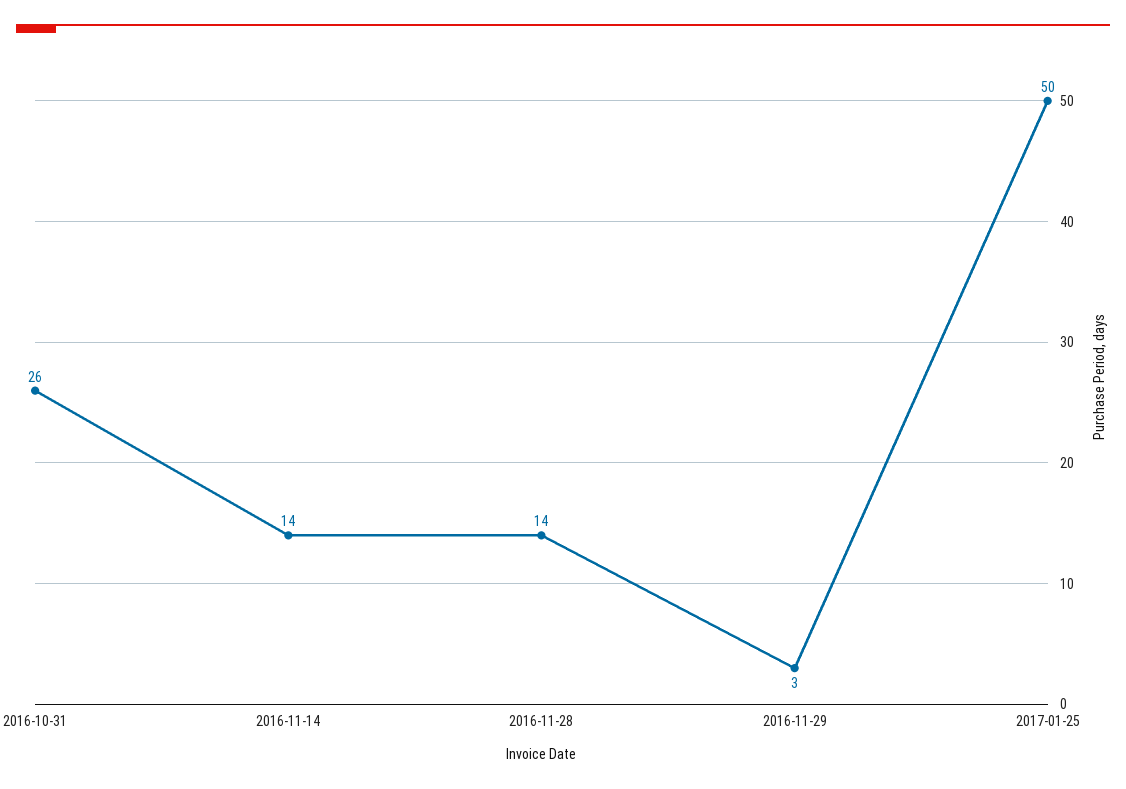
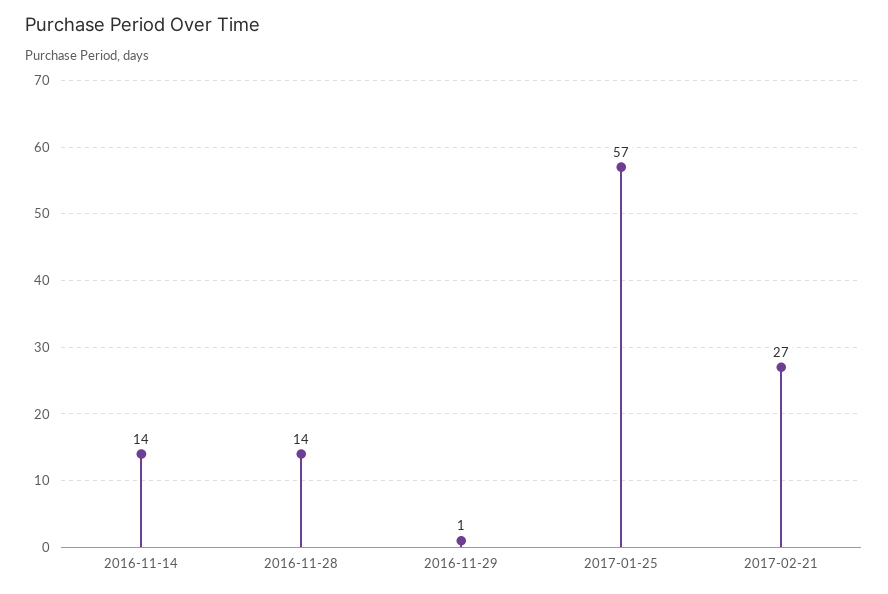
2016-10-31: 26 -> none
2016-11-29: 3 -> 1
2017-01-25: 50 -> 57
2017-02-21: none -> 27

